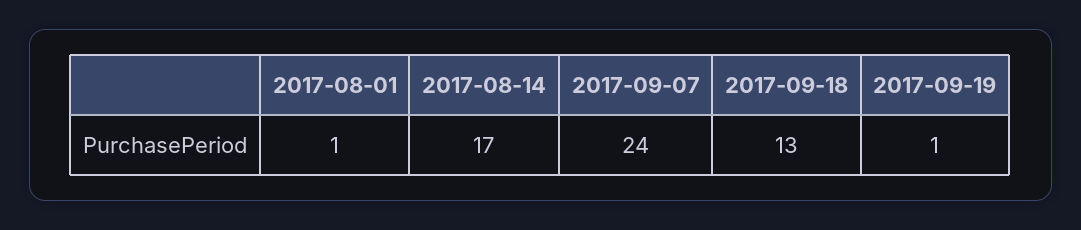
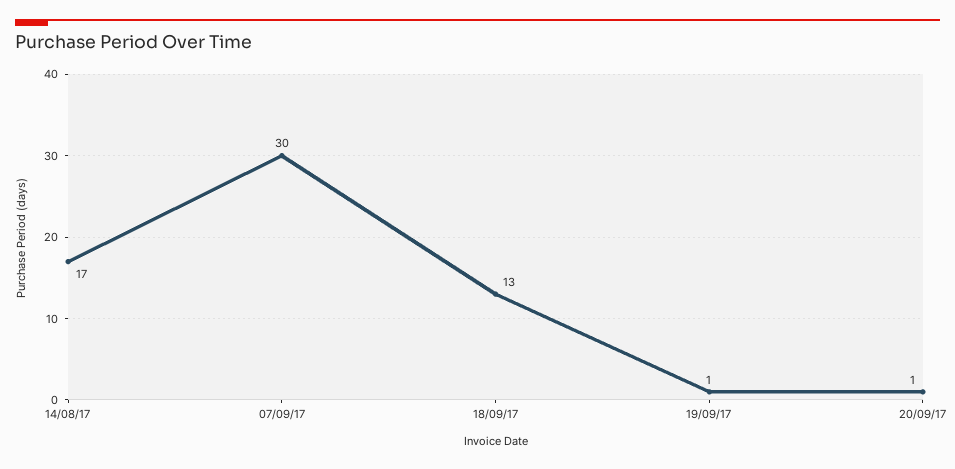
2017-08-01: 1 -> none
2017-09-07: 24 -> 30
20/09/17: none -> 1

